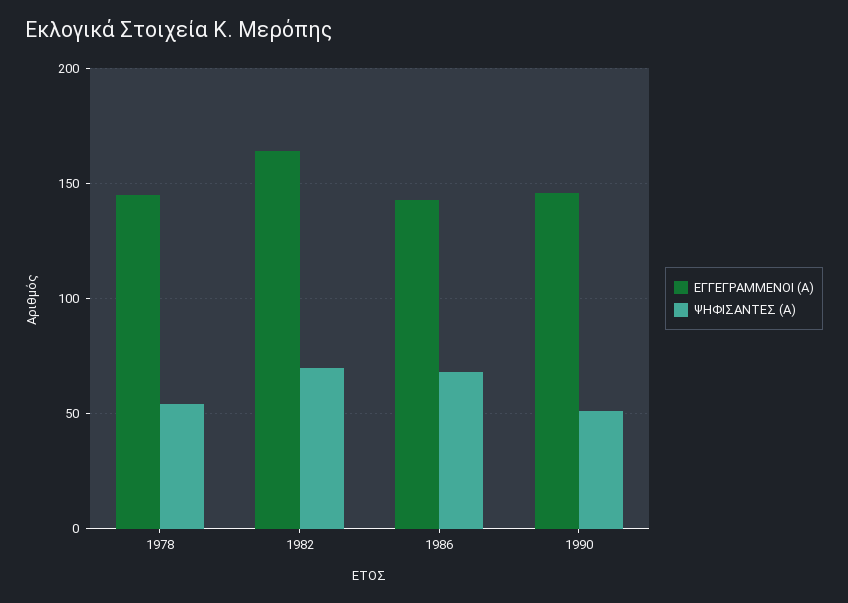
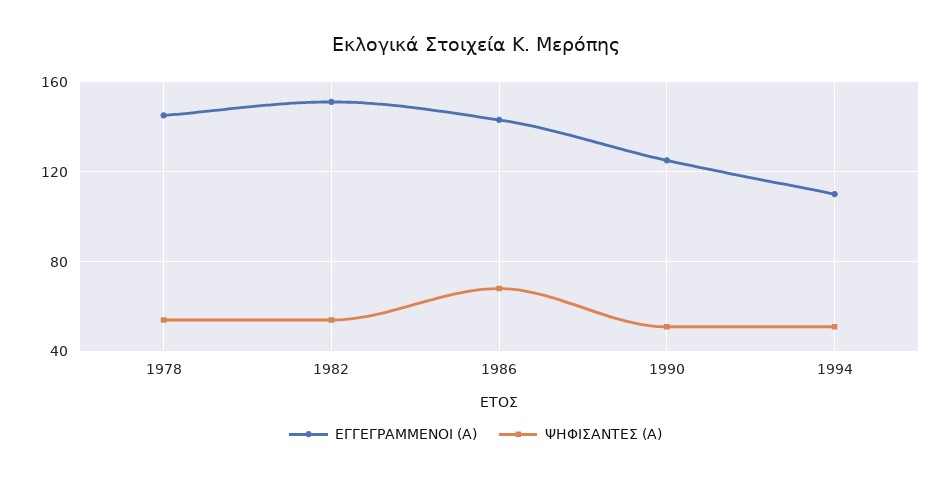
ΕΓΓΕΓΡΑΜΜΕΝΟΙ (Α), 1982: 165 -> 150
ΨΗΦΙΣΑΝΤΕΣ (Α), 1982: 70 -> 55
ΕΓΓΕΓΡΑΜΜΕΝΟΙ (Α), 1990: 145 -> 125
ΕΓΓΕΓΡΑΜΜΕΝΟΙ (Α), 1994: none -> 110
ΨΗΦΙΣΑΝΤΕΣ (Α), 1994: none -> 50

